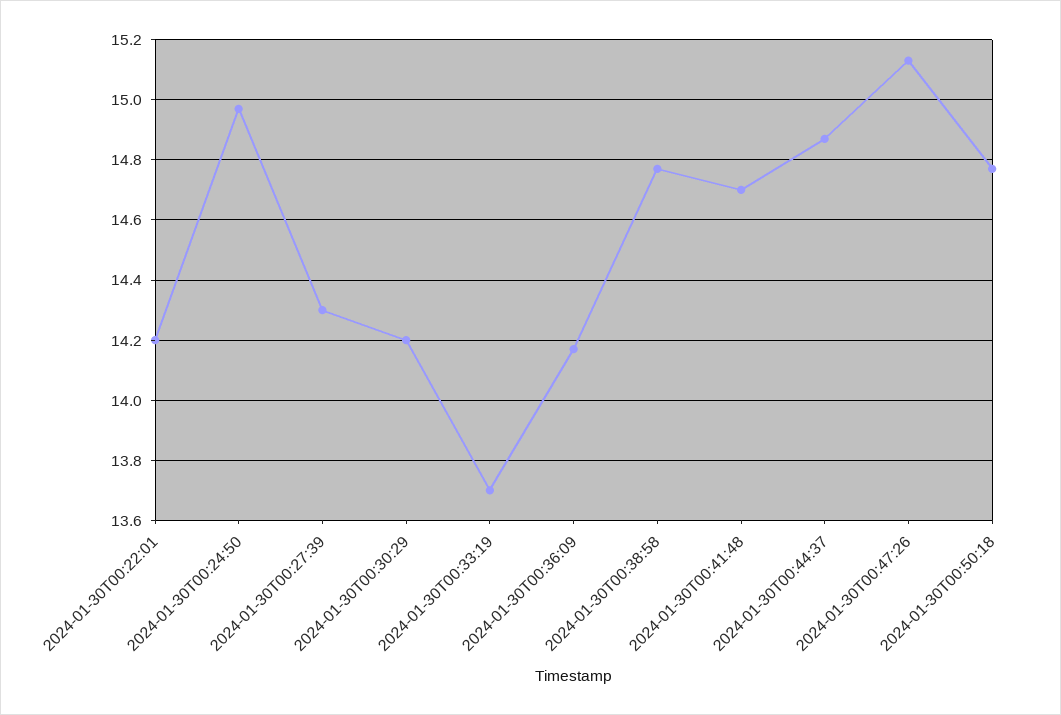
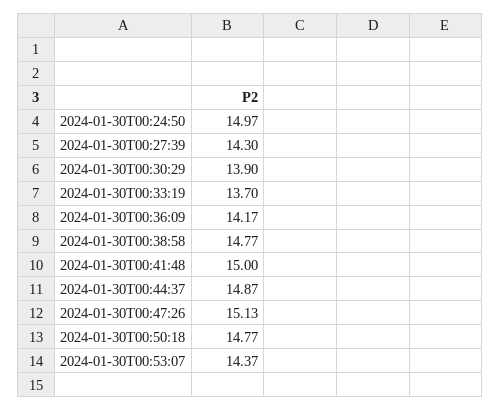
2024-01-30T00:22:01: 14.2 -> none
2024-01-30T00:30:29: 14.2 -> 13.9
2024-01-30T00:41:48: 14.7 -> 15
2024-01-30T00:53:07: none -> 14.37

